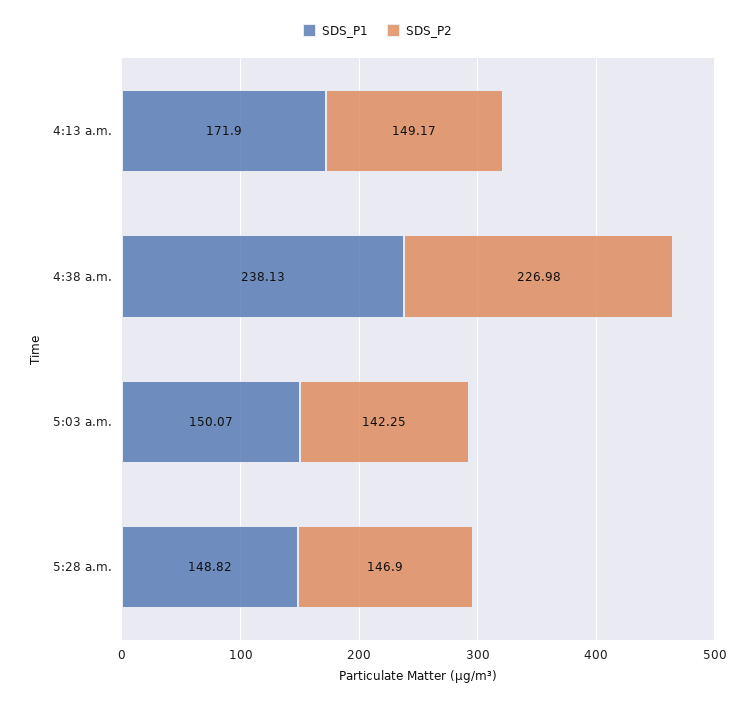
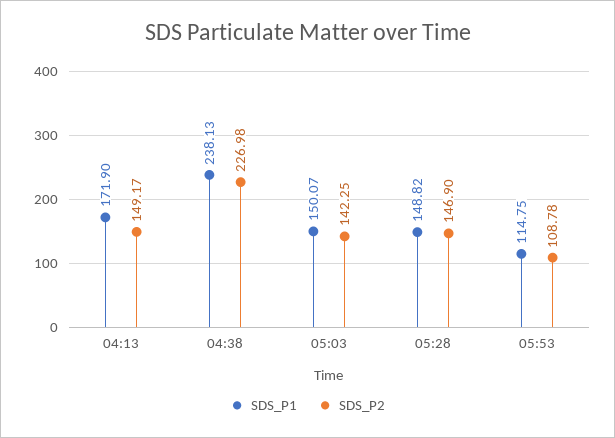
SDS_P1, 05:53: none -> 114.75
SDS_P2, 05:53: none -> 108.78

